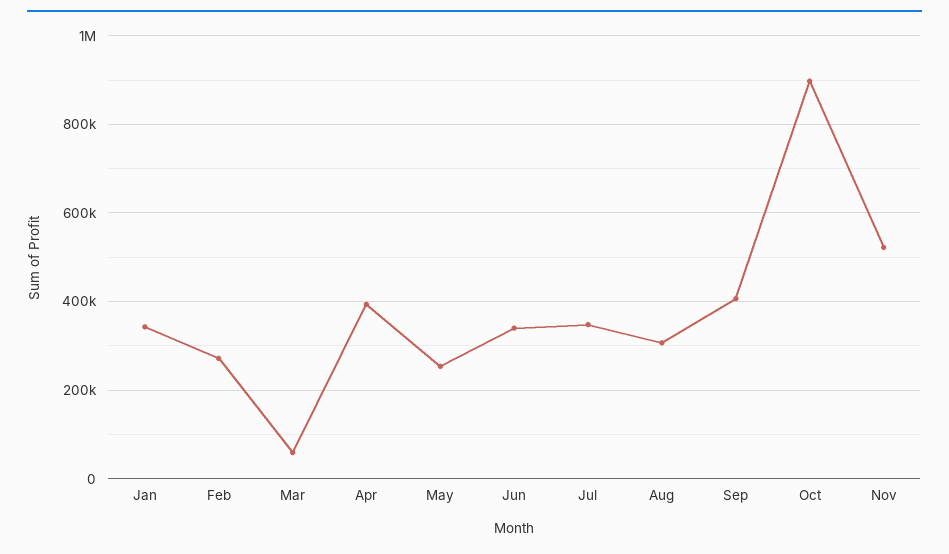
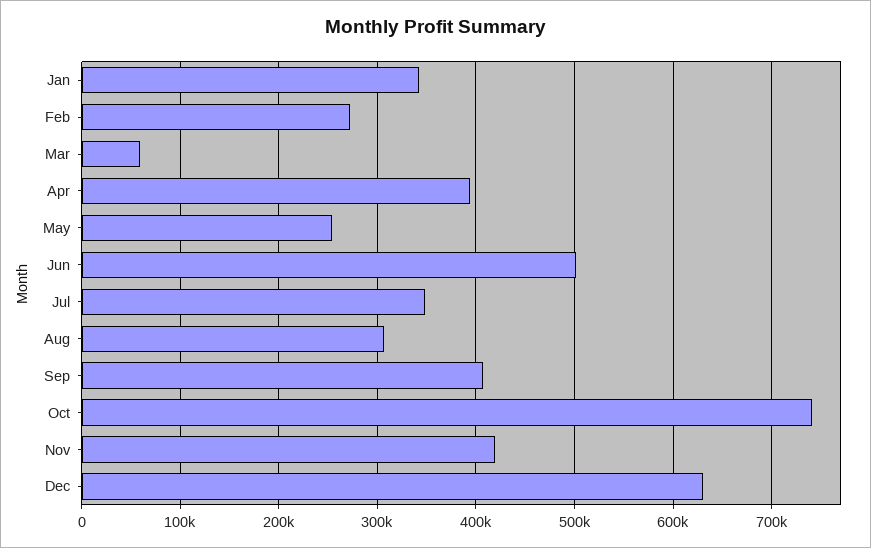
Jun: 340000 -> 500000
Oct: 900000 -> 740000
Nov: 520000 -> 420000
Dec: none -> 630000

